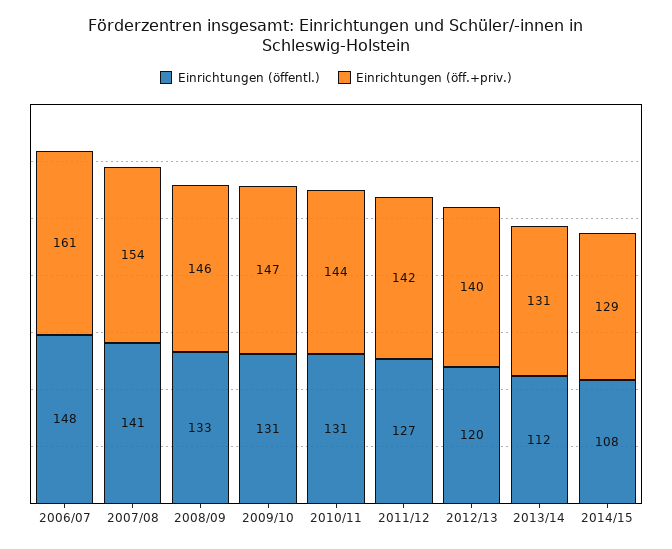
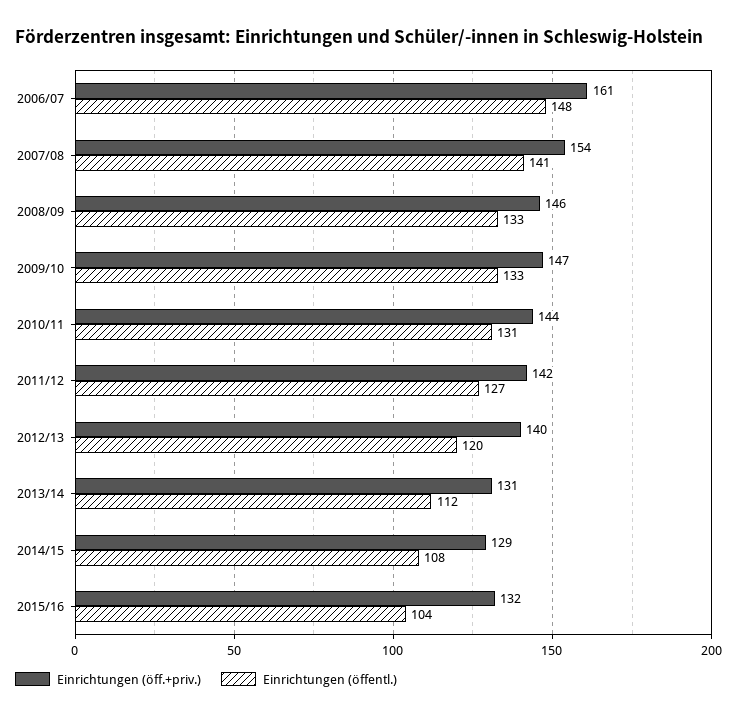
Einrichtungen (öffentl.), 2009/10: 131 -> 133
Einrichtungen (öff.+priv.), 2015/16: none -> 132
Einrichtungen (öffentl.), 2015/16: none -> 104

